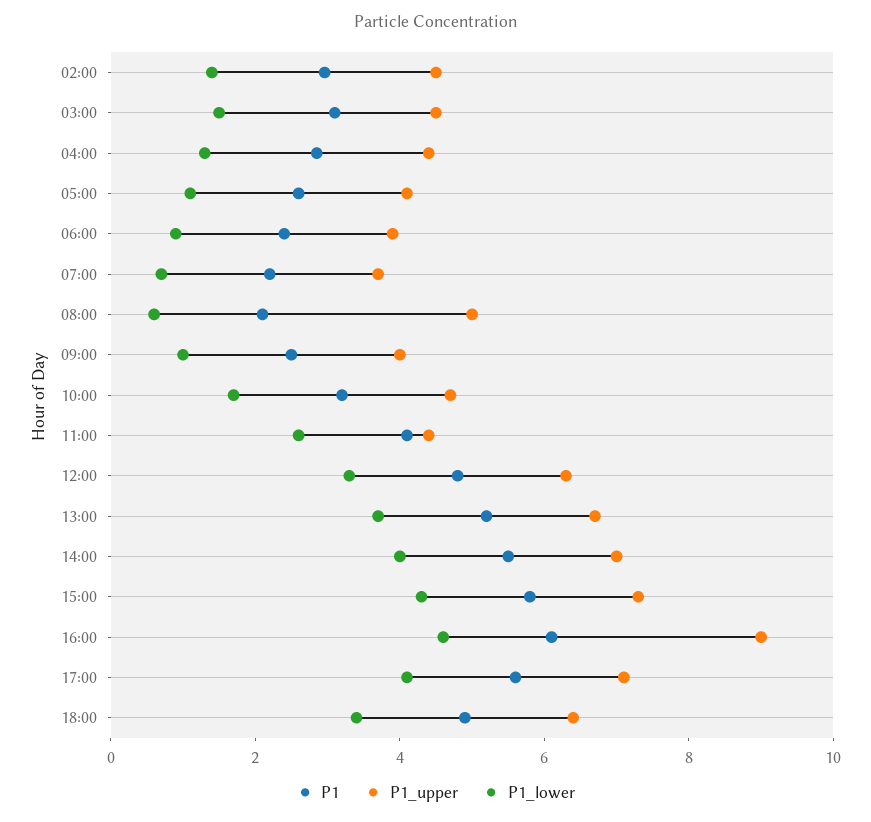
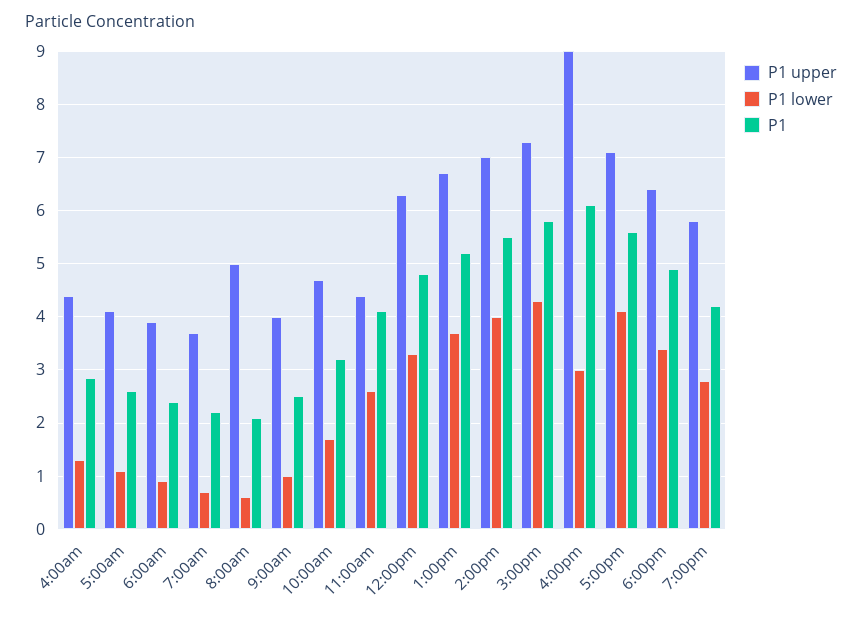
P1, 02:00: 3 -> none
P1_upper, 02:00: 4.5 -> none
P1_lower, 02:00: 1.5 -> none
P1, 03:00: 3 -> none
P1_upper, 03:00: 4.5 -> none
P1_lower, 03:00: 1.5 -> none
P1_lower, 16:00: 4.5 -> 3
P1_upper, 7:00pm: none -> 5.8
P1_lower, 7:00pm: none -> 2.8
P1, 7:00pm: none -> 4.2

